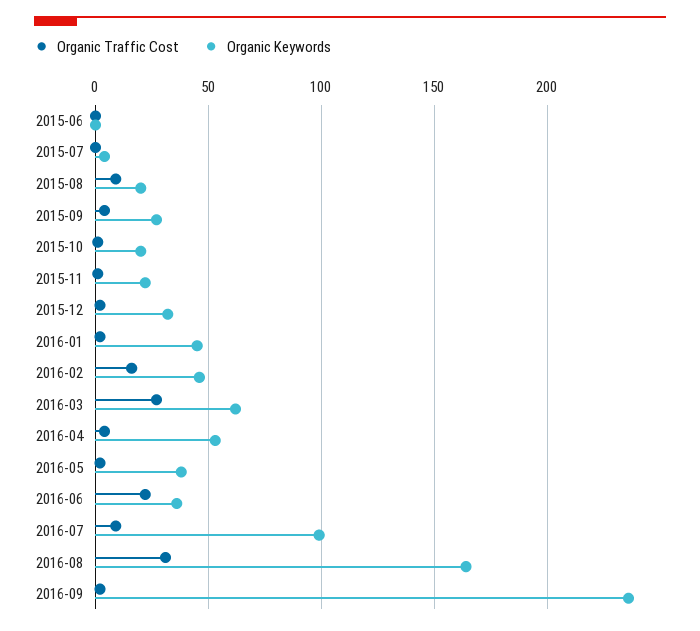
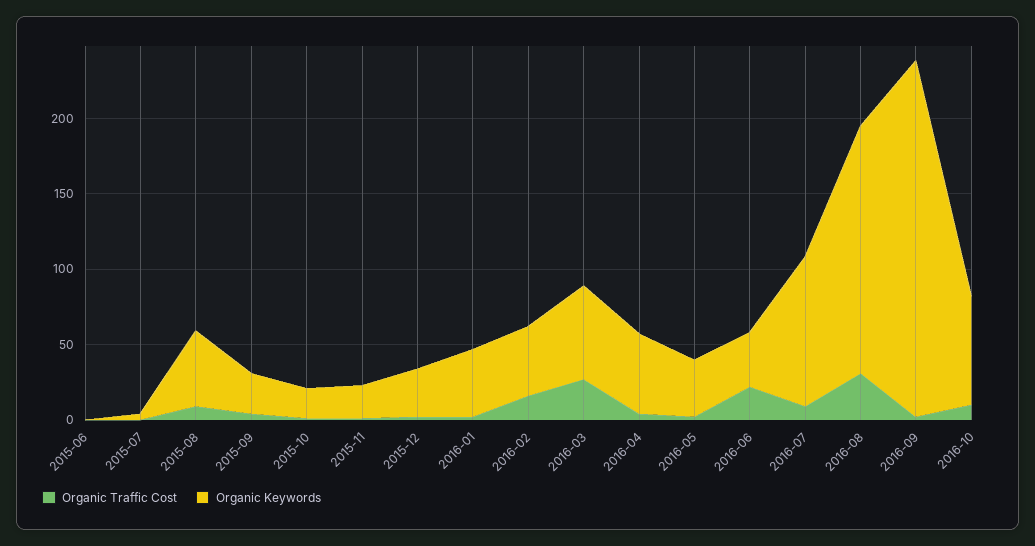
Organic Keywords, 2015-08: 20 -> 50
Organic Traffic Cost, 2016-10: none -> 10
Organic Keywords, 2016-10: none -> 70

